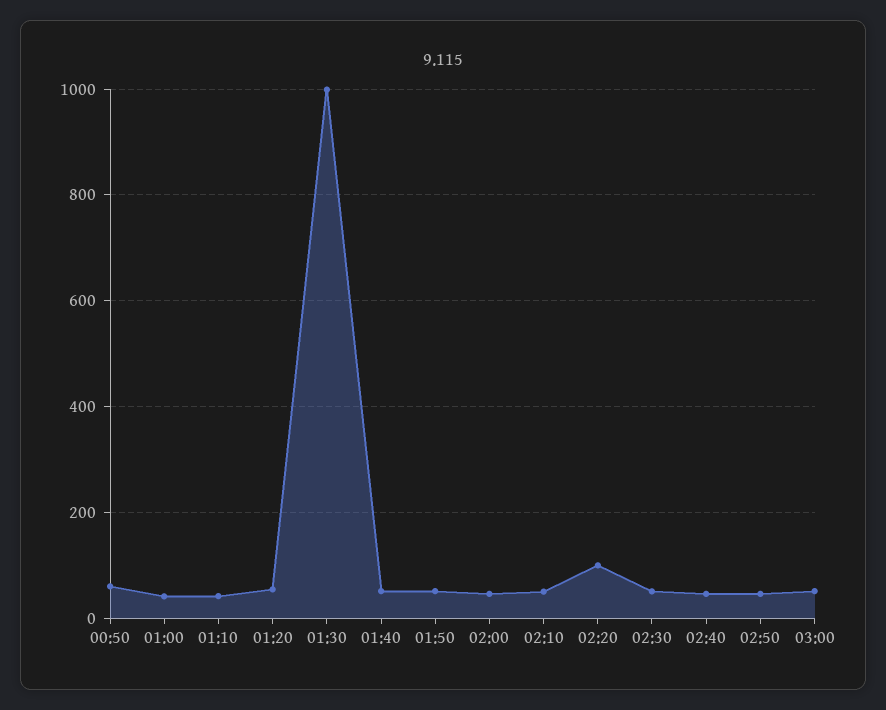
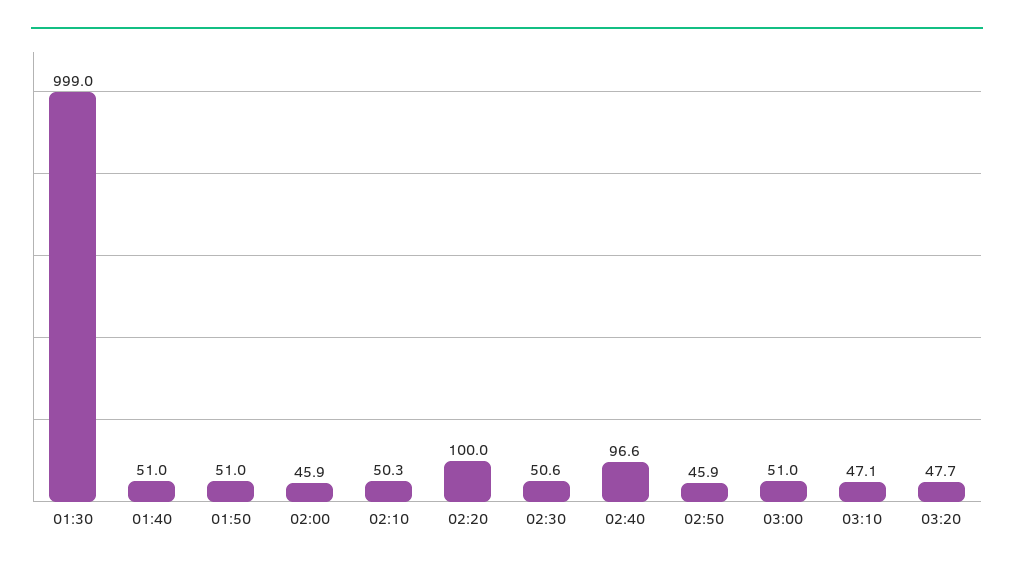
00:50: 60 -> none
01:00: 40 -> none
01:10: 40 -> none
01:20: 60 -> none
02:40: 40 -> 96.6
03:10: none -> 47.1
03:20: none -> 47.7

